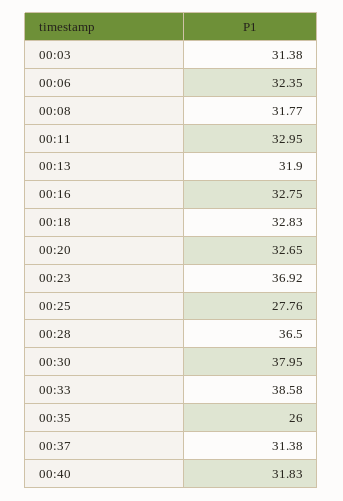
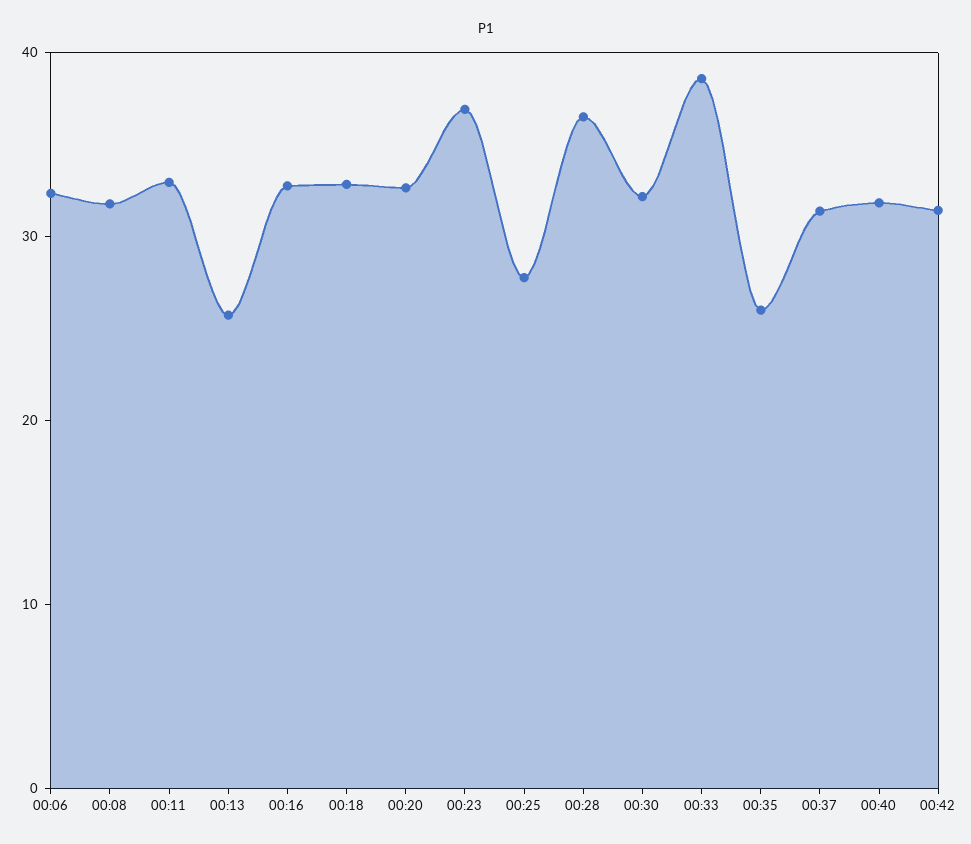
00:03: 31.38 -> none
00:13: 31.9 -> 26
00:30: 37.95 -> 32
00:42: none -> 32

